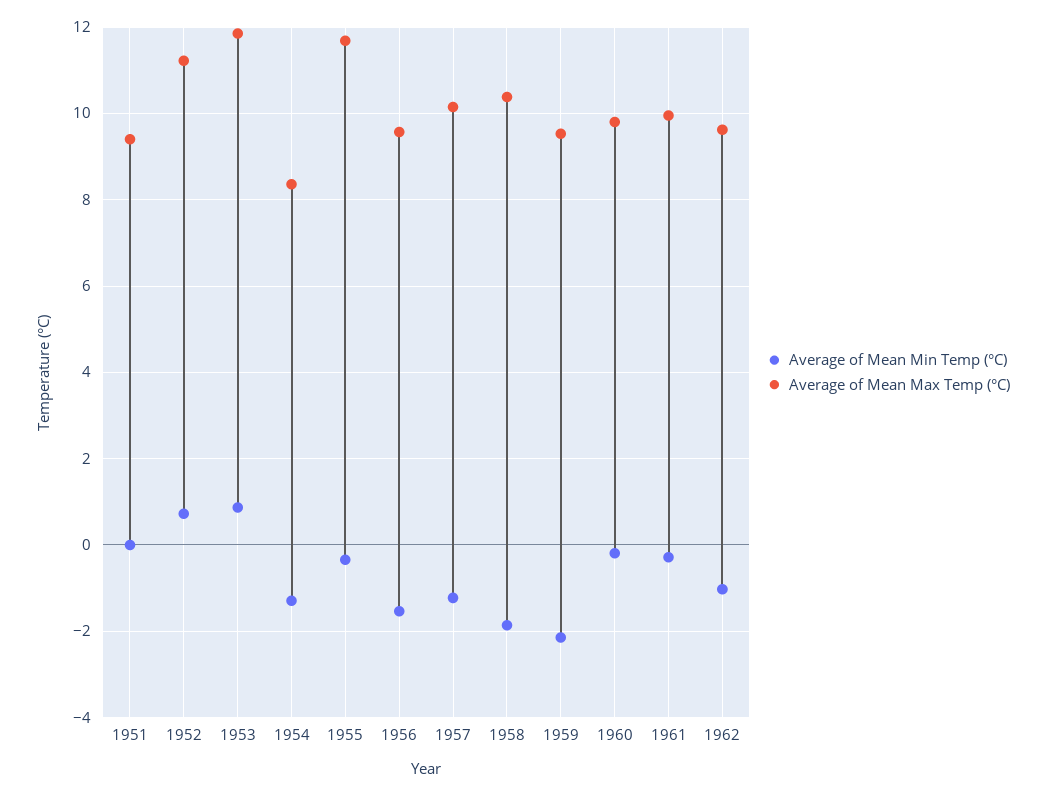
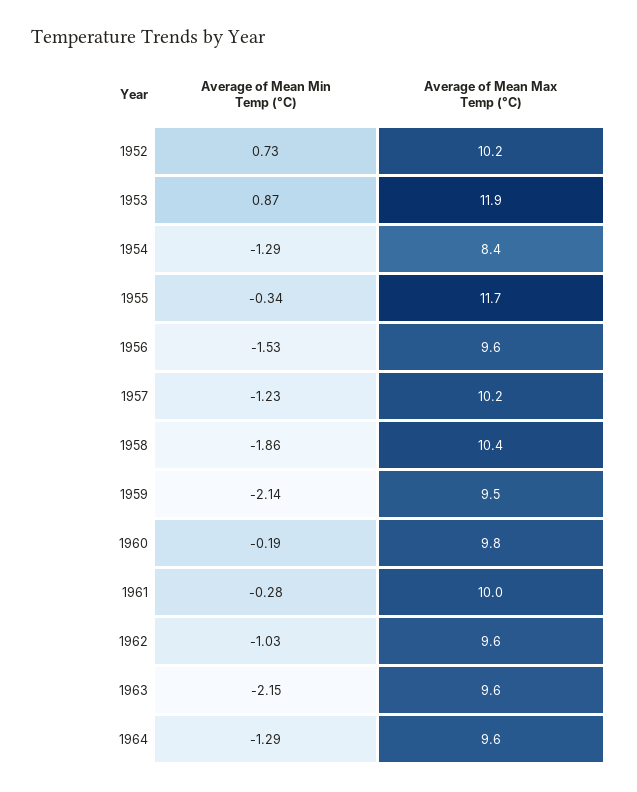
Average of Mean Min Temp (°C), 1951: 0 -> none
Average of Mean Max Temp (°C), 1951: 9.4 -> none
Average of Mean Max Temp (°C), 1952: 11.2 -> 10.2
Average of Mean Min Temp (°C), 1963: none -> -2.15
Average of Mean Max Temp (°C), 1963: none -> 9.6
Average of Mean Min Temp (°C), 1964: none -> -1.29
Average of Mean Max Temp (°C), 1964: none -> 9.6

